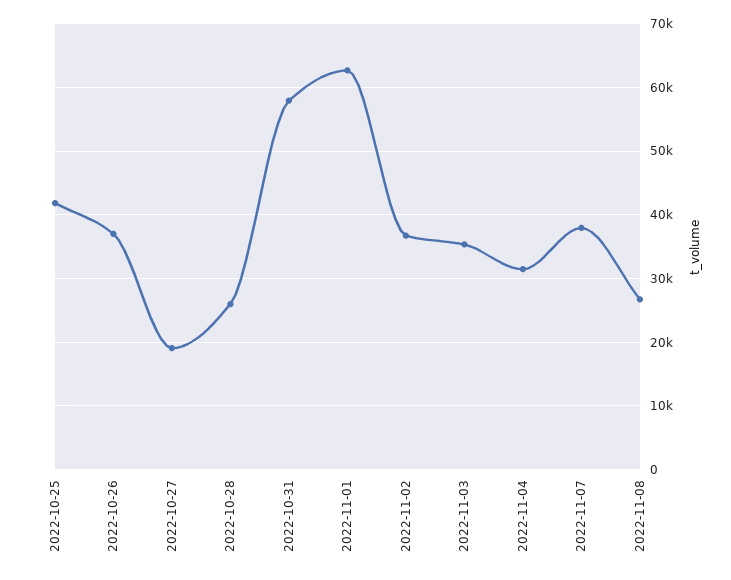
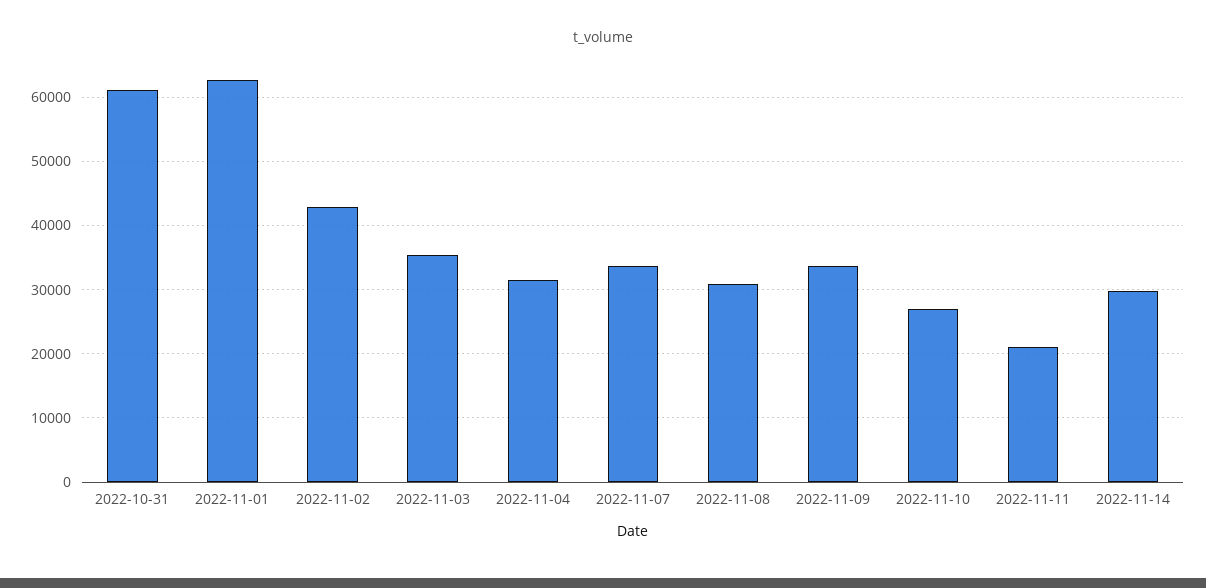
2022-10-25: 42000 -> none
2022-10-26: 37000 -> none
2022-10-27: 19000 -> none
2022-10-28: 26000 -> none
2022-10-31: 58000 -> 61000
2022-11-02: 37000 -> 43000
2022-11-07: 38000 -> 34000
2022-11-08: 27000 -> 31000
2022-11-09: none -> 34000
2022-11-10: none -> 27000
2022-11-11: none -> 21000
2022-11-14: none -> 30000

